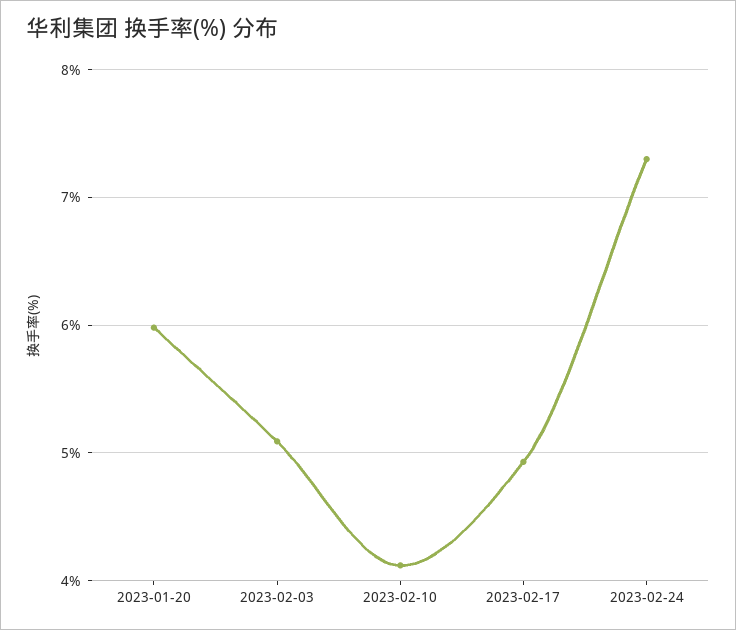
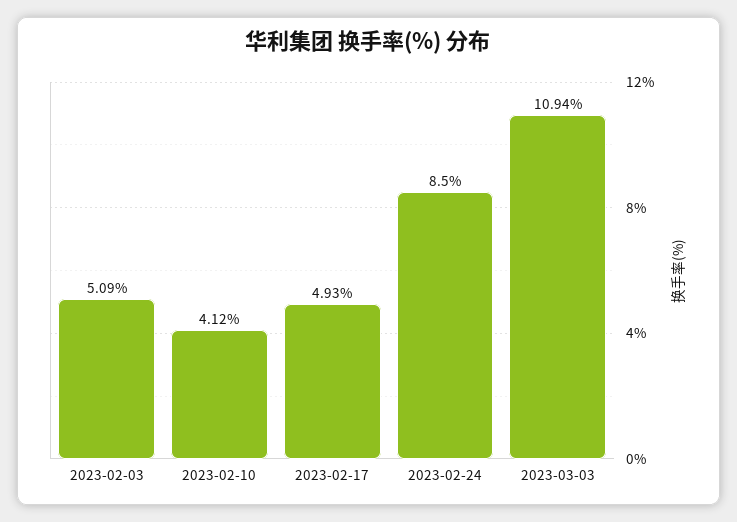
2023-01-20: 6 -> none
2023-02-24: 7.3 -> 8.5
2023-03-03: none -> 10.94

